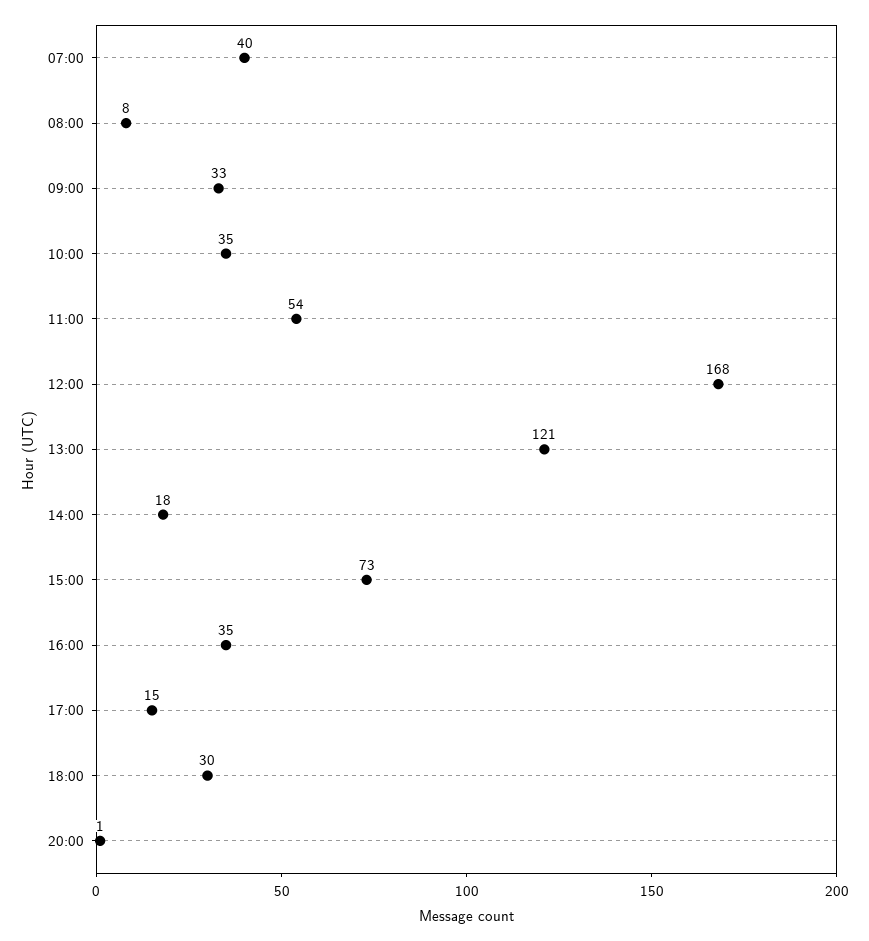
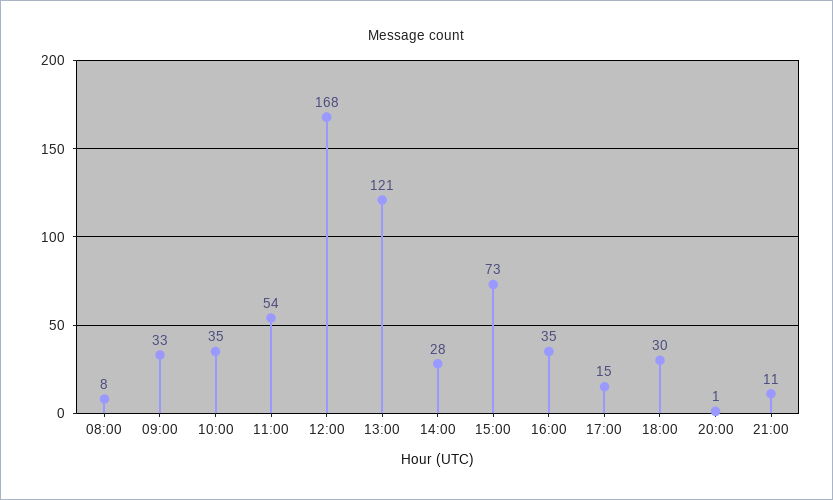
07:00: 40 -> none
14:00: 18 -> 28
21:00: none -> 11

